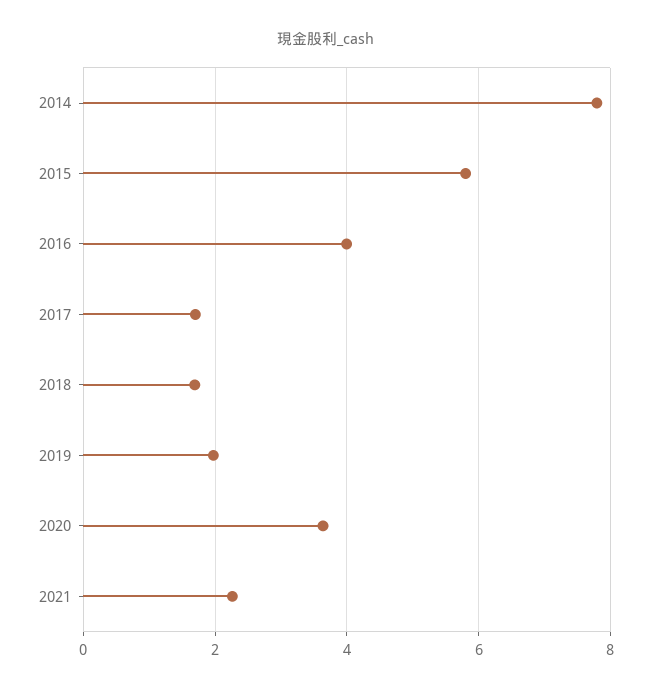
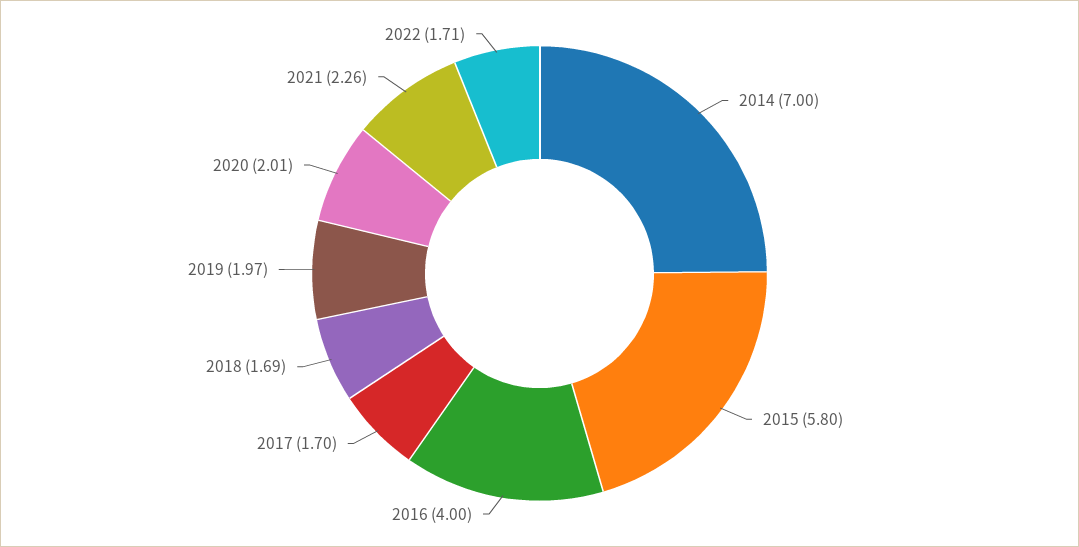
2014: 7.8 -> 7
2020: 3.6 -> 2.01
2022: none -> 1.71

